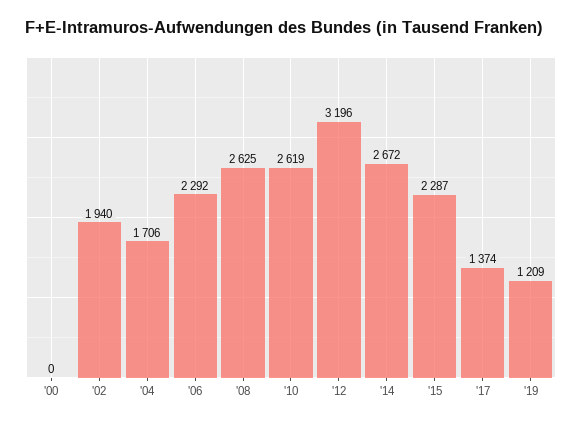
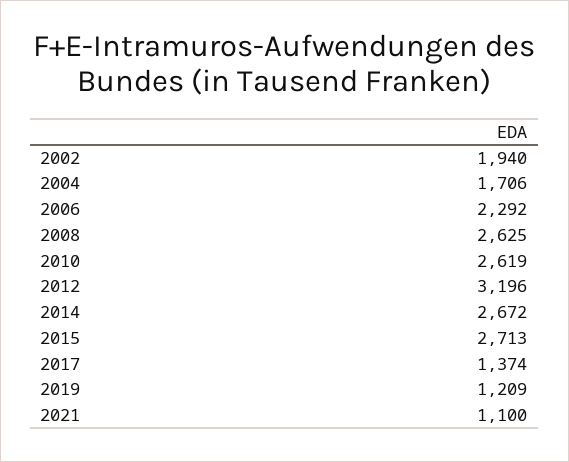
'00: 0 -> none
'15: 2287 -> 2713
2021: none -> 1100

